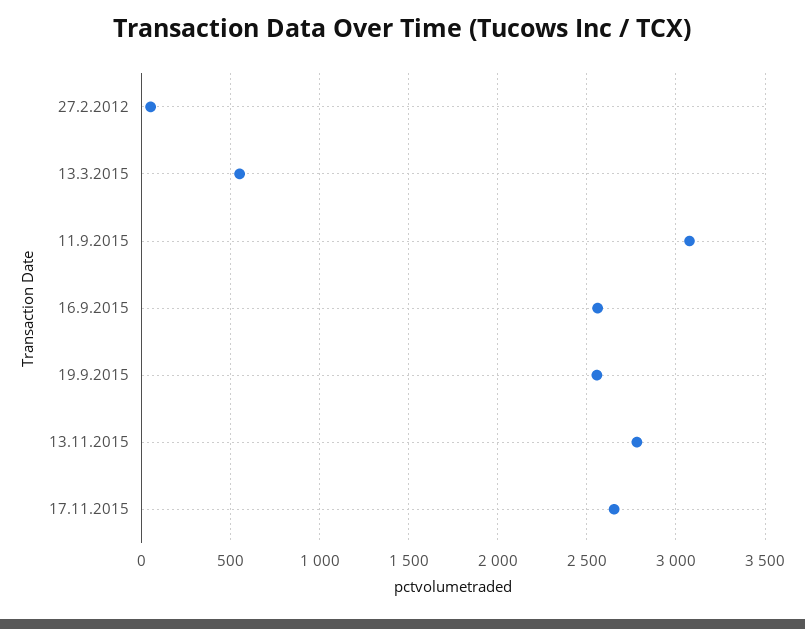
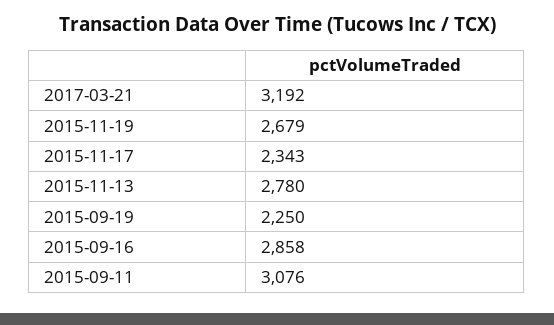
27.2.2012: 50 -> none
13.3.2015: 550 -> none
16.9.2015: 2550 -> 2858
19.9.2015: 2550 -> 2250
17.11.2015: 2650 -> 2343
2017-03-21: none -> 3192
2015-11-19: none -> 2679

